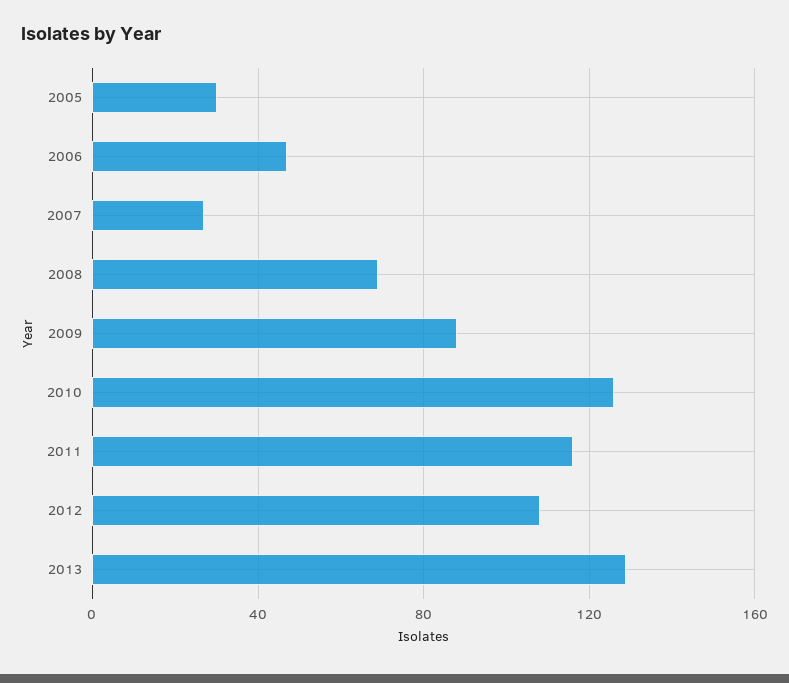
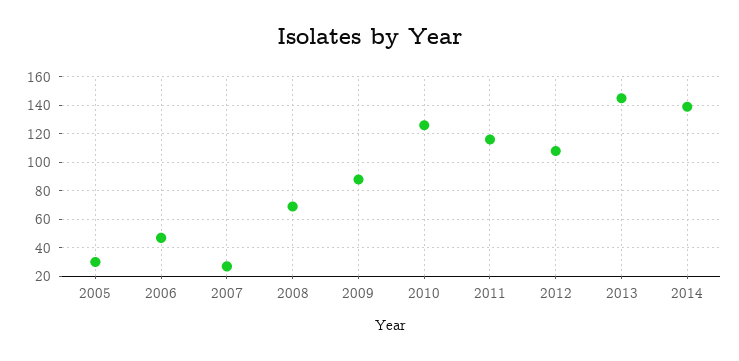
2013: 130 -> 145
2014: none -> 140

